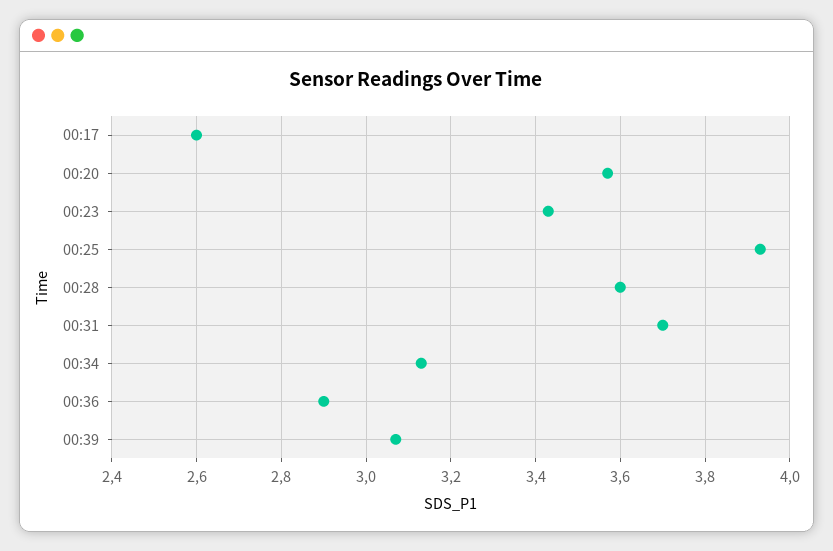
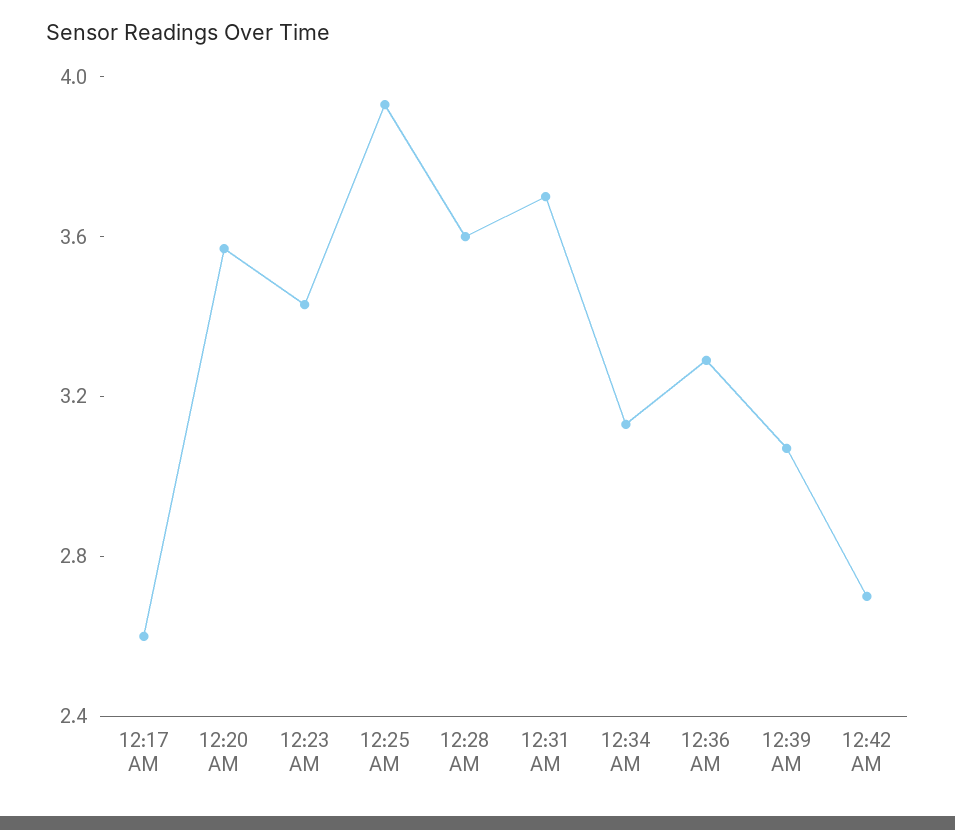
00:36: 2.9 -> 3.3
12:42 AM: none -> 2.7

